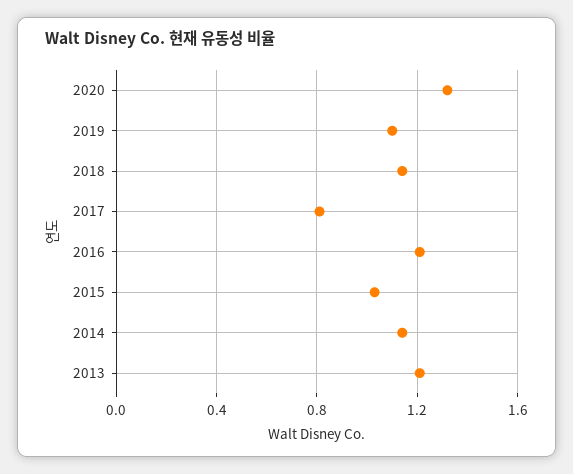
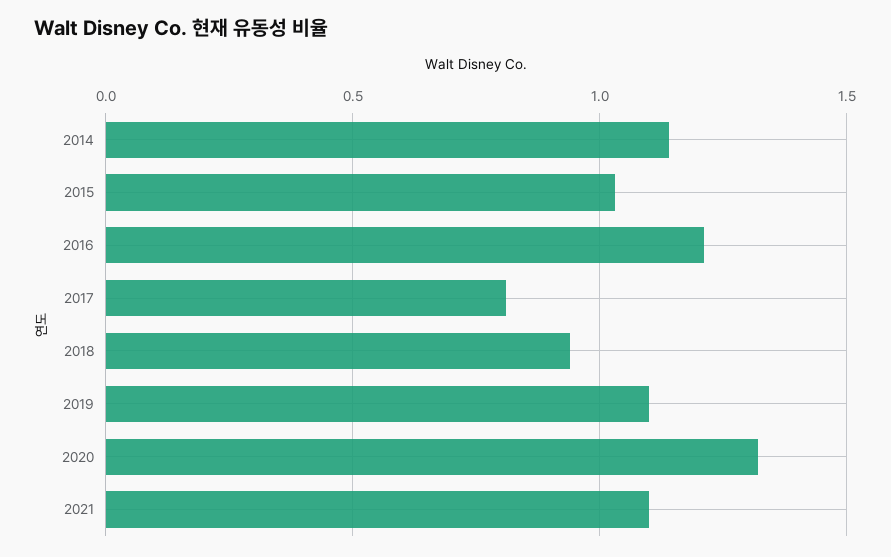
2018: 1.15 -> 0.95
2013: 1.2 -> none
2021: none -> 1.1

